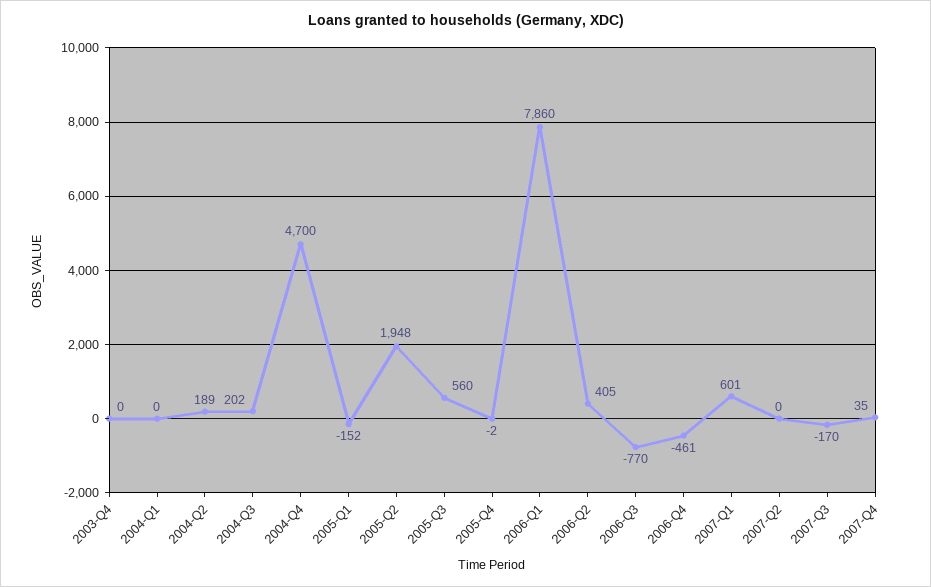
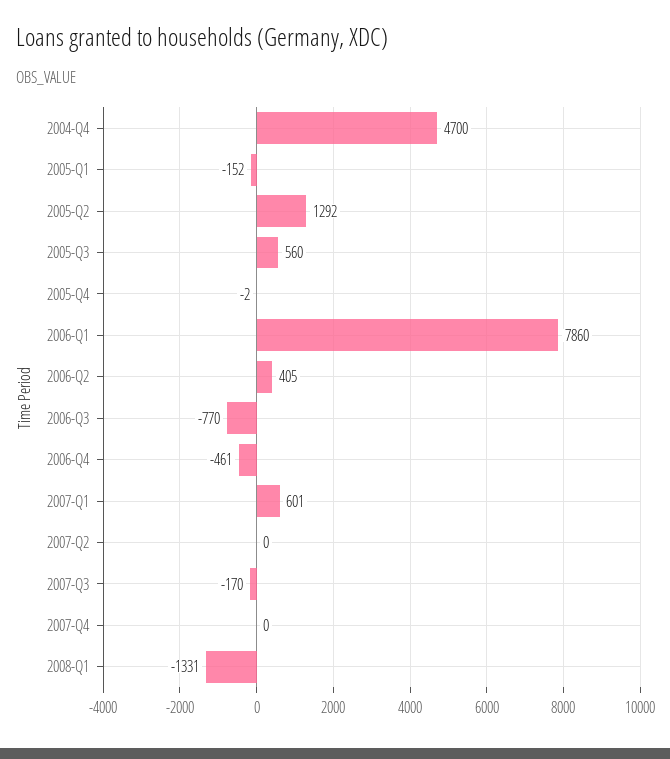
2003-Q4: 0 -> none
2004-Q1: 0 -> none
2004-Q2: 189 -> none
2004-Q3: 202 -> none
2005-Q2: 1948 -> 1292
2007-Q4: 35 -> 0
2008-Q1: none -> -1331

